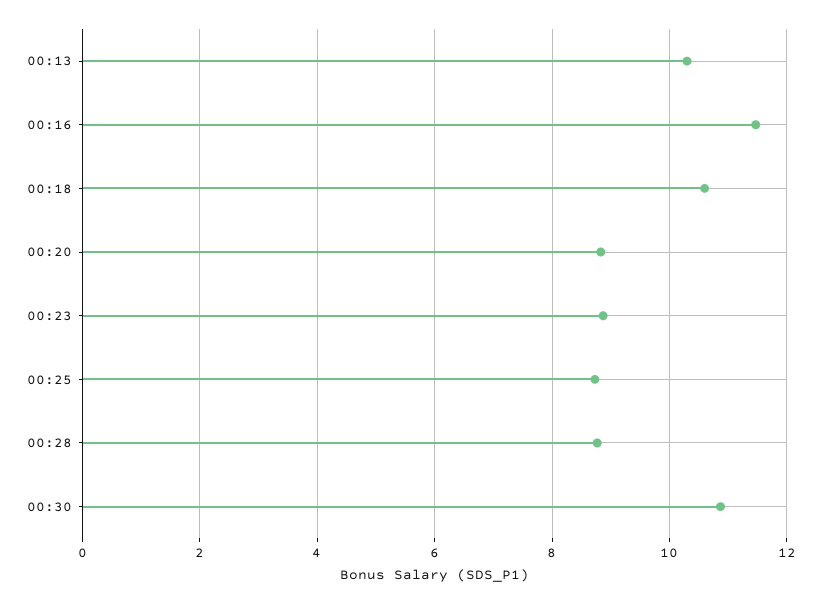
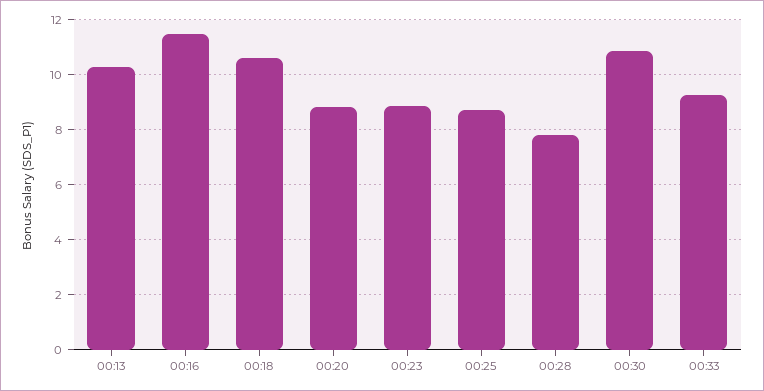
00:28: 8.8 -> 7.75
00:33: none -> 9.25

